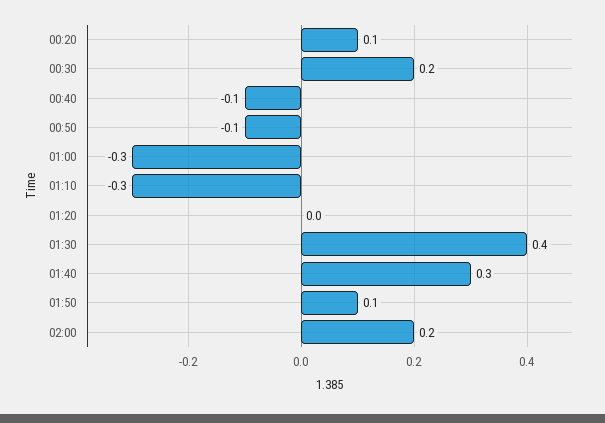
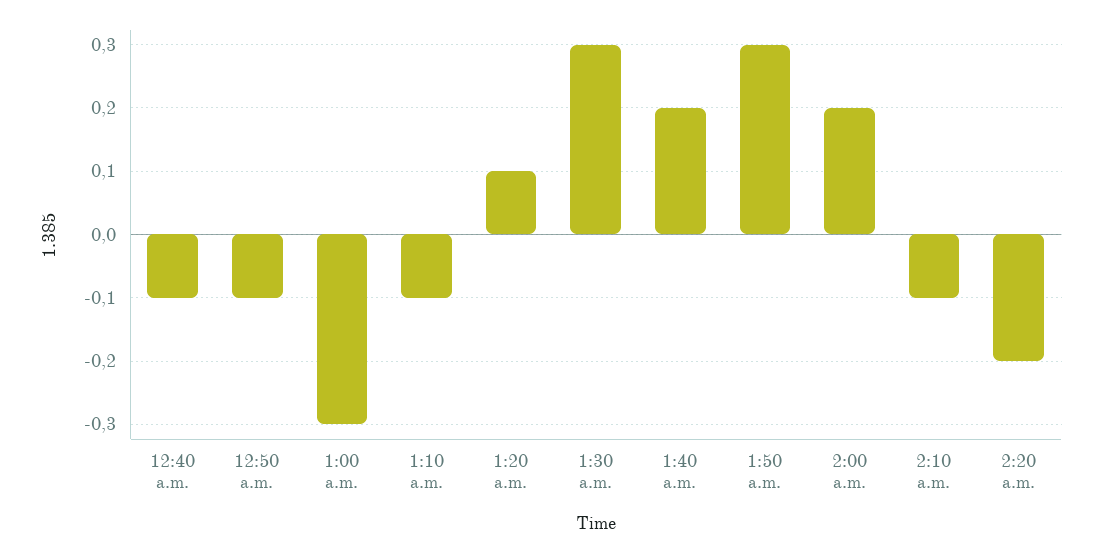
00:20: 0.1 -> none
00:30: 0.2 -> none
01:10: -0.3 -> -0.1
01:20: 0 -> 0.1
01:30: 0.4 -> 0.3
01:40: 0.3 -> 0.2
01:50: 0.1 -> 0.3
2:10 a.m.: none -> -0.1
2:20 a.m.: none -> -0.2

